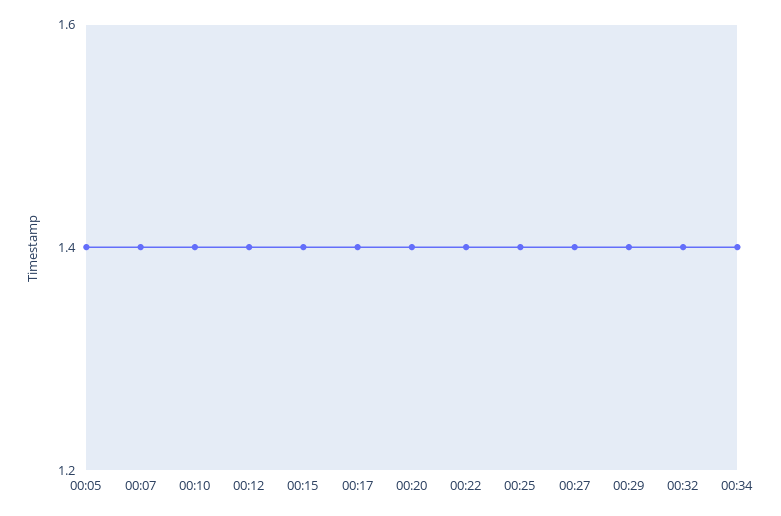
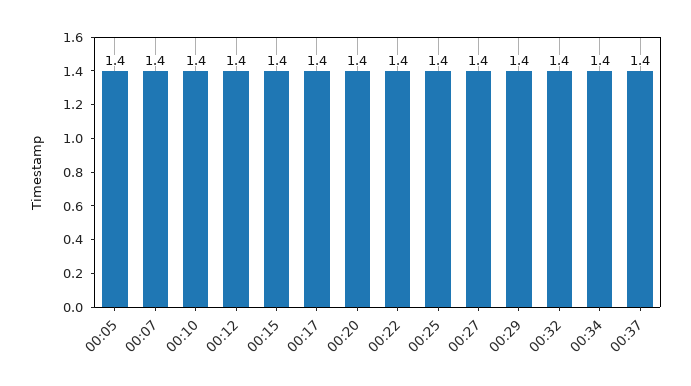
00:37: none -> 1.4

